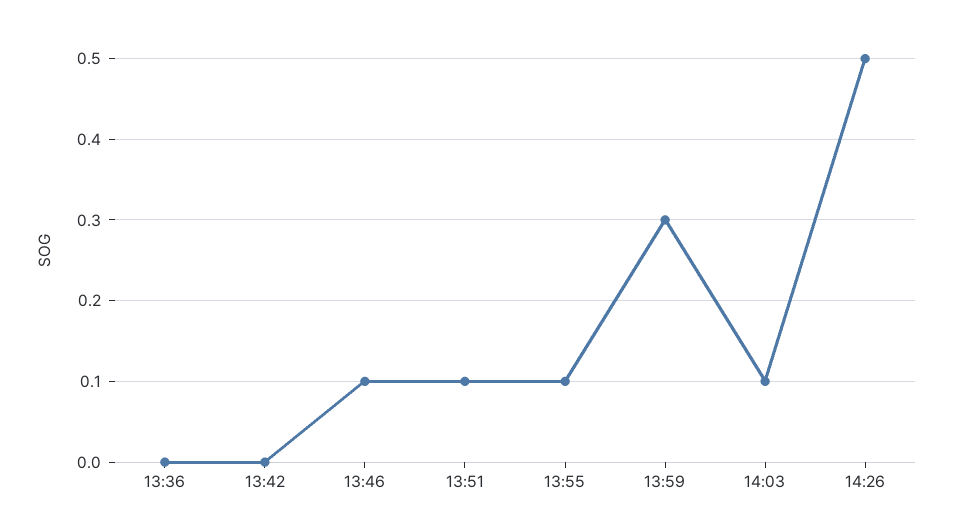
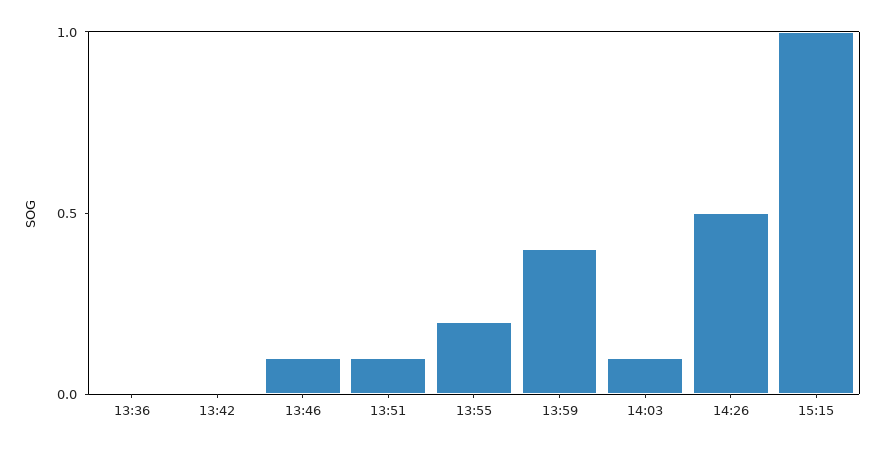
13:55: 0.1 -> 0.2
13:59: 0.3 -> 0.4
15:15: none -> 1

